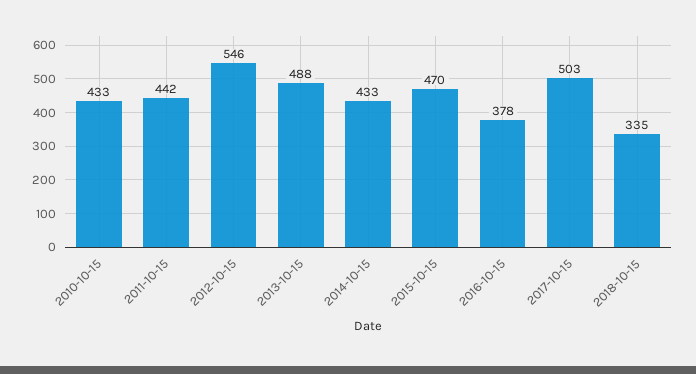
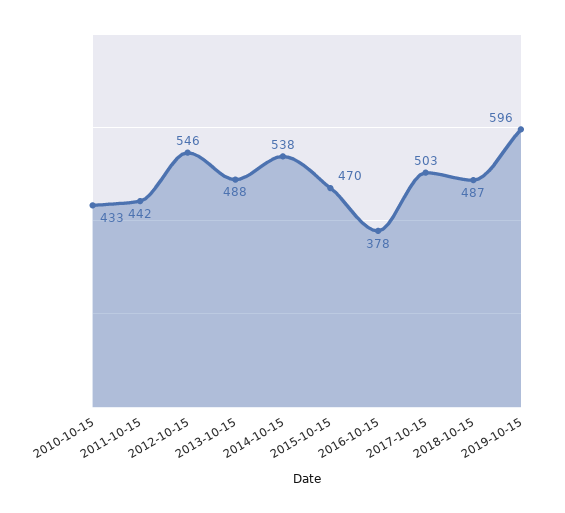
2014-10-15: 433 -> 538
2018-10-15: 335 -> 487
2019-10-15: none -> 596

